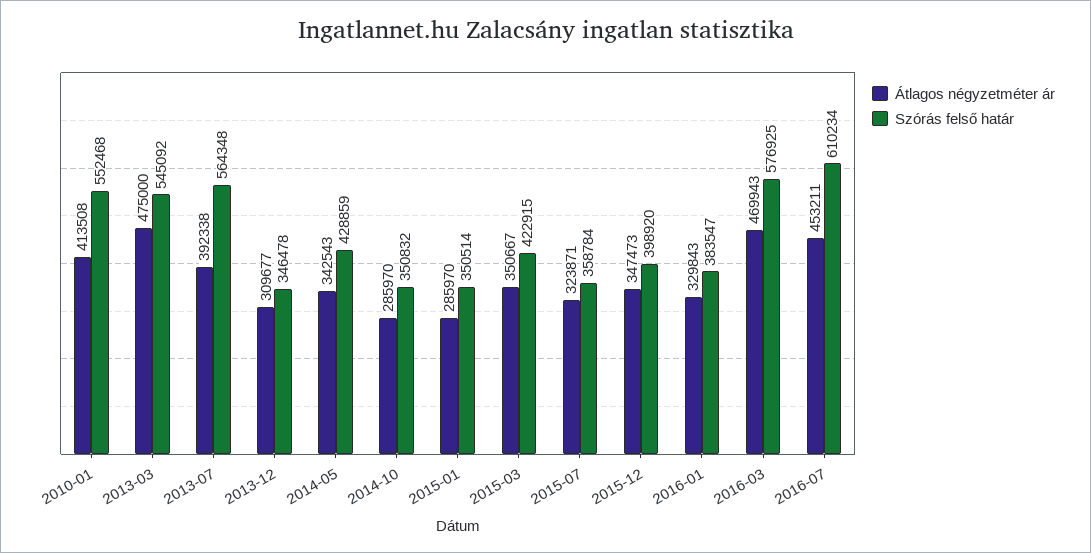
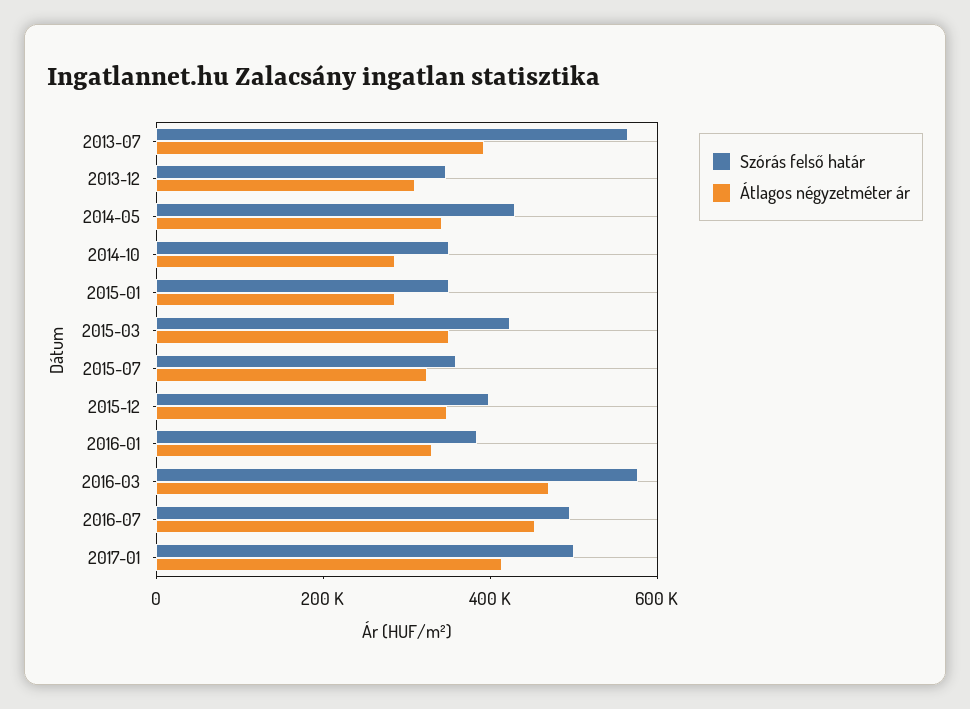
Átlagos négyzetméter ár, 2010-01: 413508 -> none
Szórás felső határ, 2010-01: 552468 -> none
Átlagos négyzetméter ár, 2013-03: 475000 -> none
Szórás felső határ, 2013-03: 545092 -> none
Szórás felső határ, 2016-07: 610234 -> 500000
Szórás felső határ, 2017-01: none -> 500000
Átlagos négyzetméter ár, 2017-01: none -> 400000

